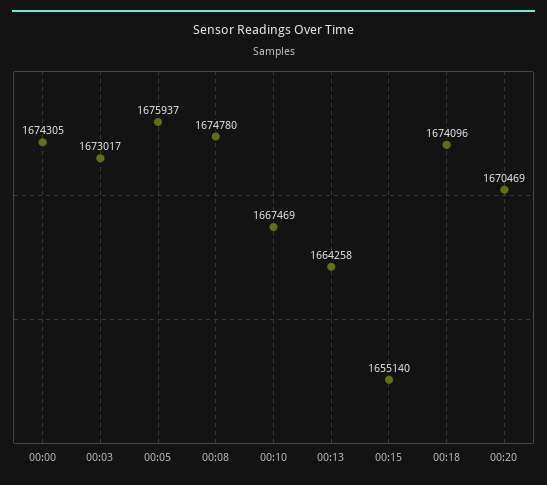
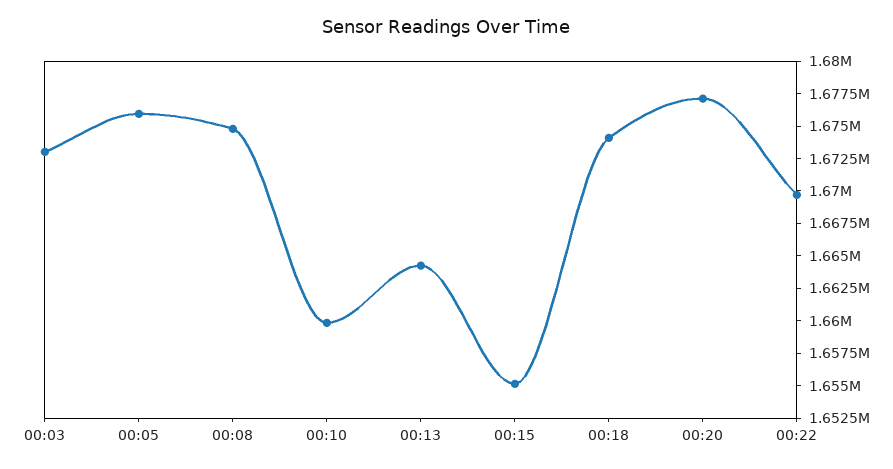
00:00: 1674305 -> none
00:10: 1667469 -> 1660000
00:20: 1670469 -> 1677500
00:22: none -> 1670000

